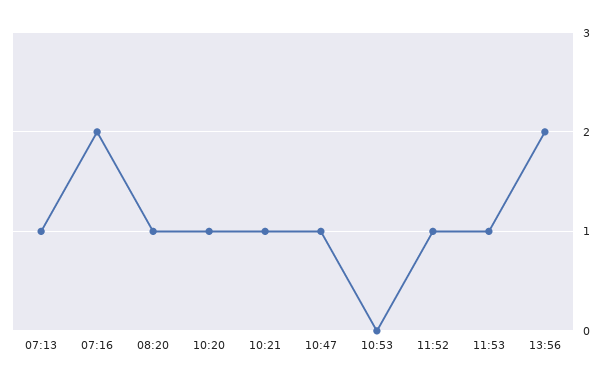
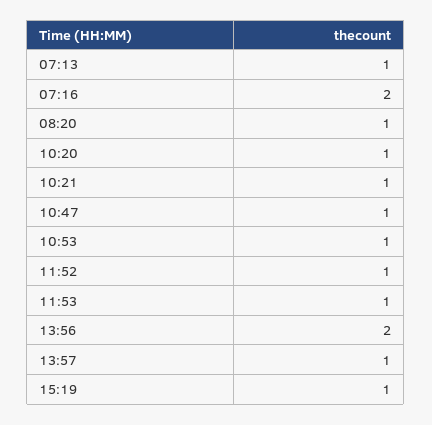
10:53: 0 -> 1
13:57: none -> 1
15:19: none -> 1

